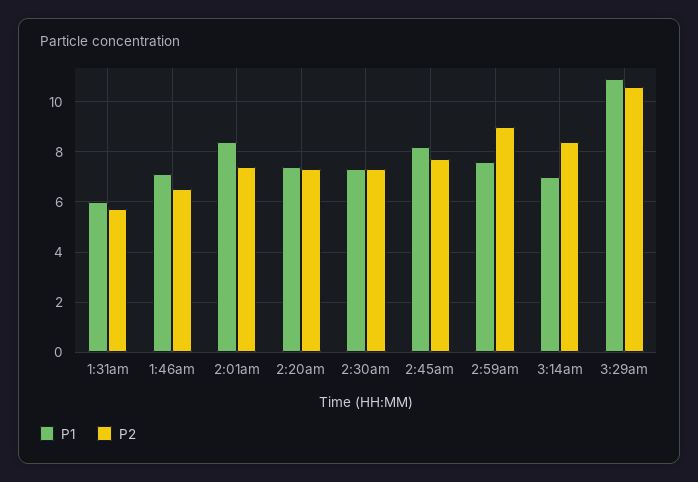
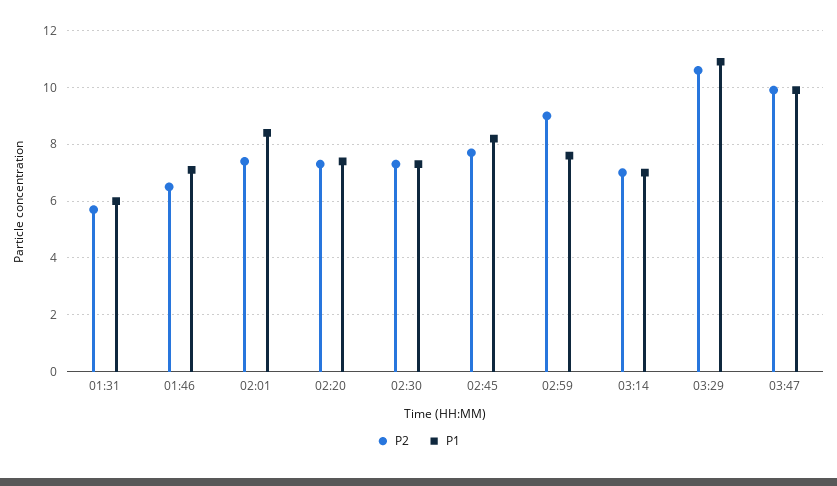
P2, 3:14am: 8.5 -> 7
P2, 03:47: none -> 10
P1, 03:47: none -> 10

